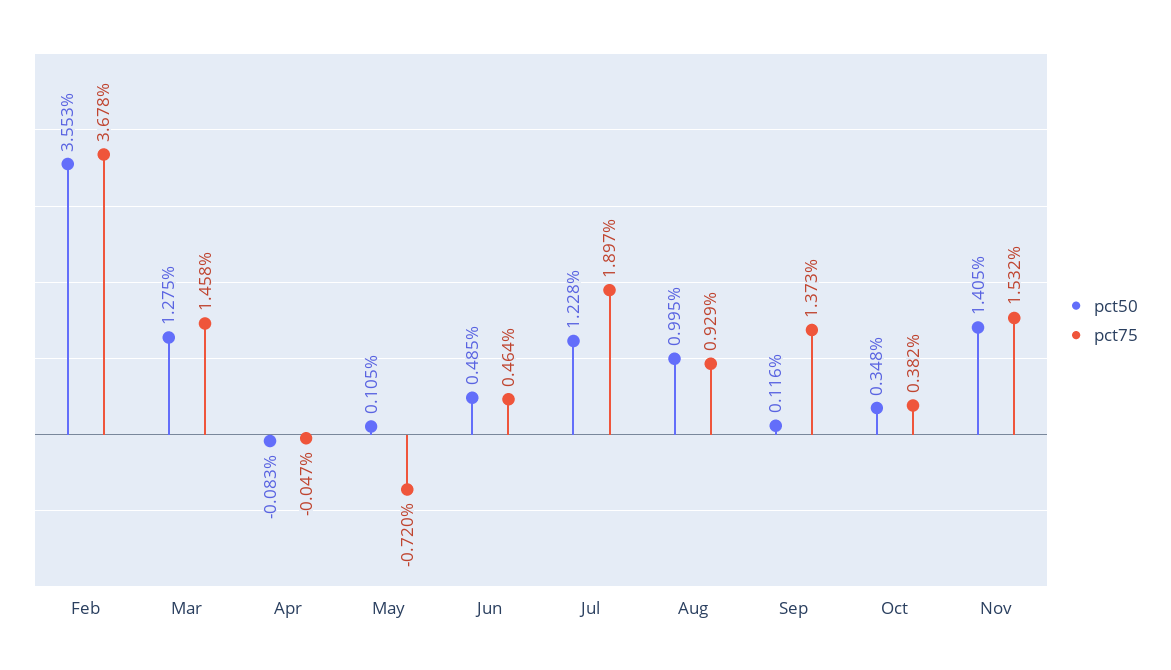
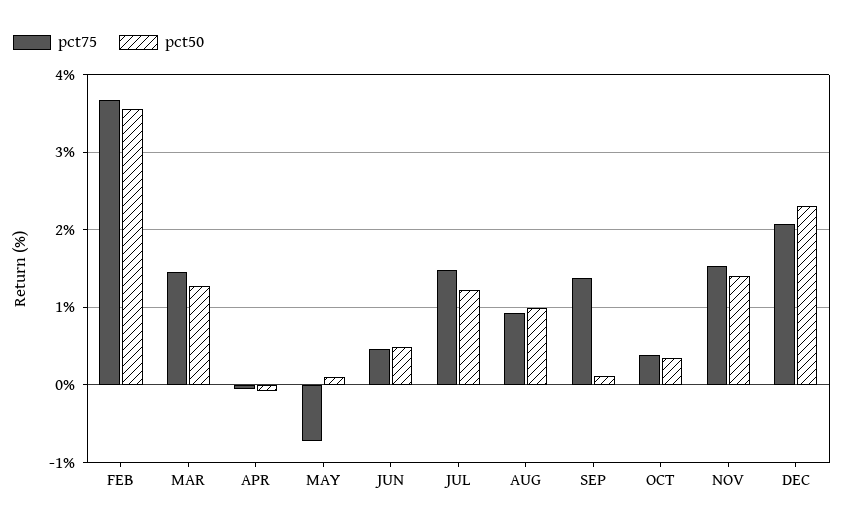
pct75, Jul: 1.897 -> 1.5
pct75, DEC: none -> 2.1
pct50, DEC: none -> 2.3

